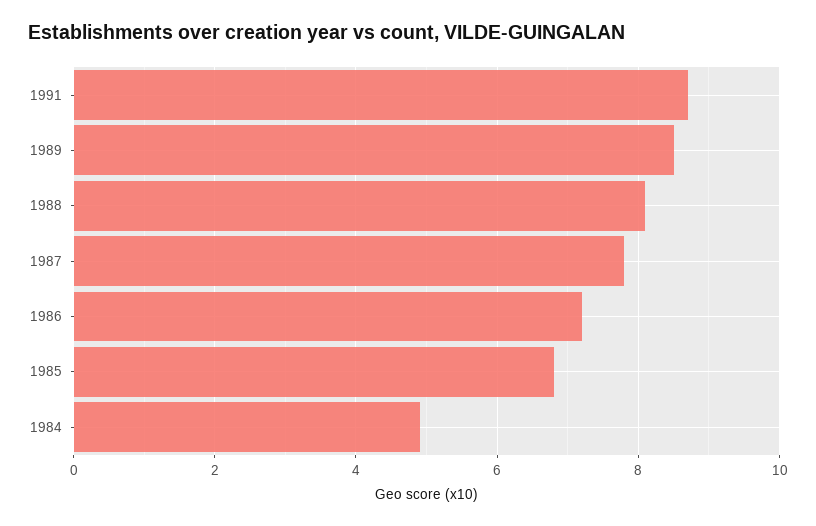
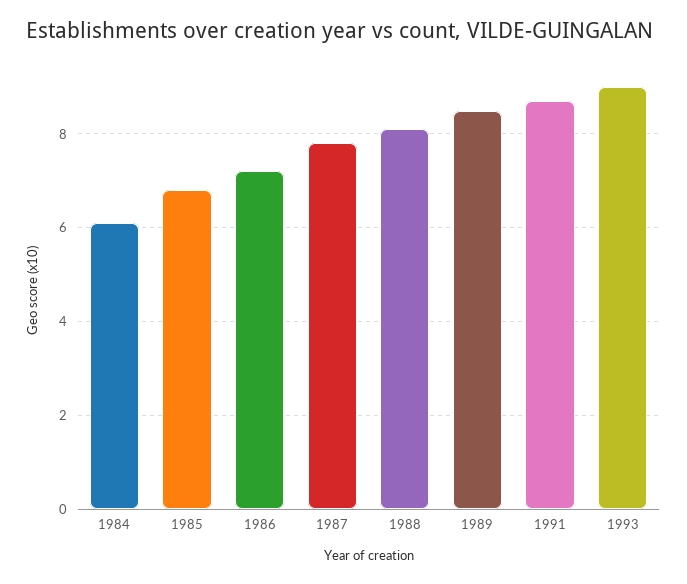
1984: 5 -> 6
1993: none -> 9

